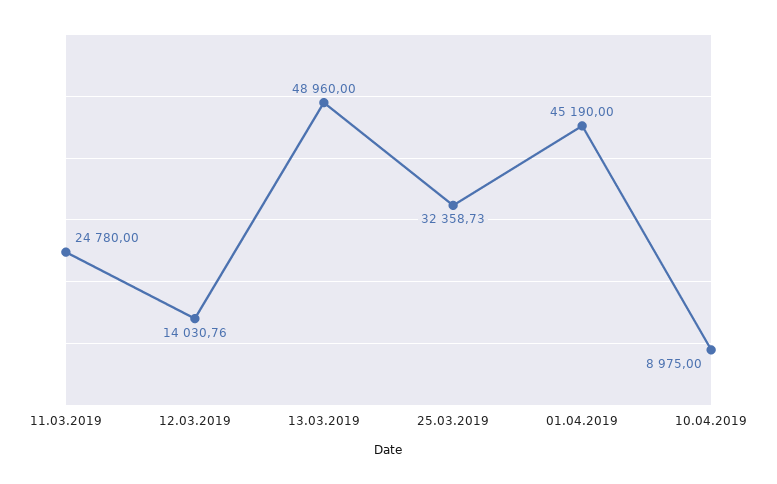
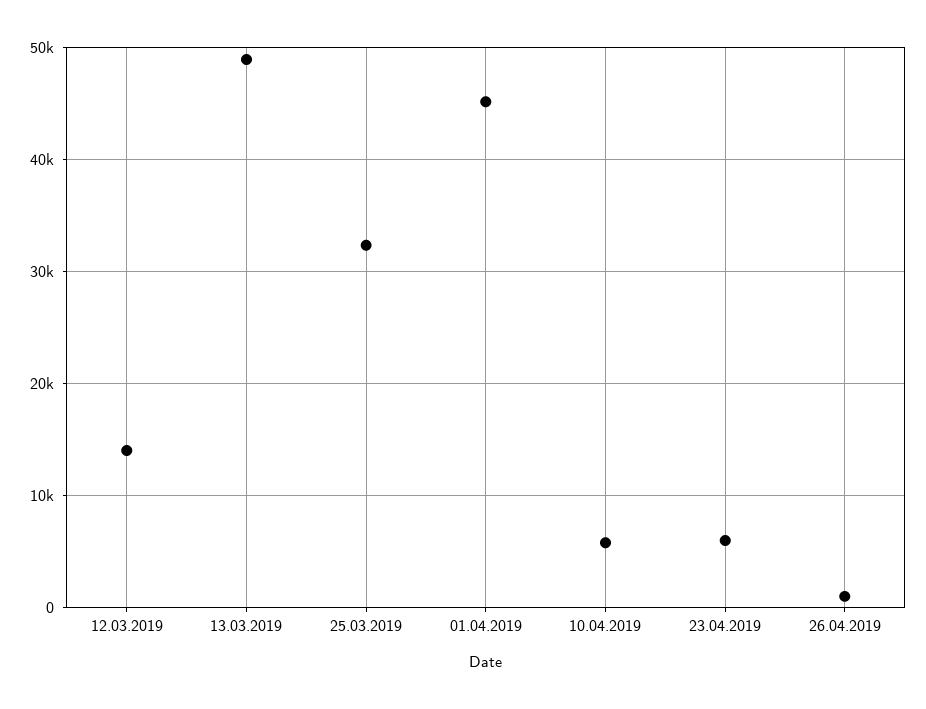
11.03.2019: 24780 -> none
10.04.2019: 8975 -> 6000
23.04.2019: none -> 6000
26.04.2019: none -> 1000

